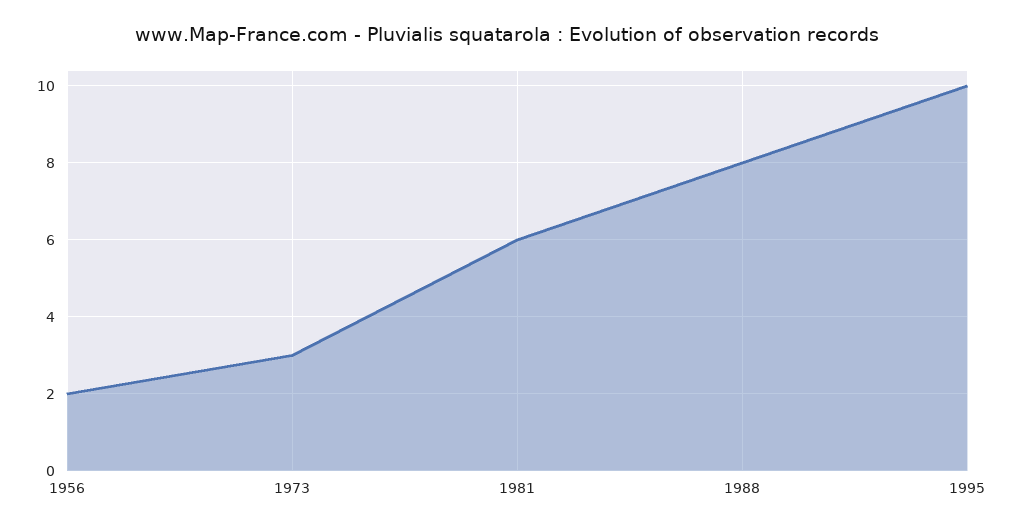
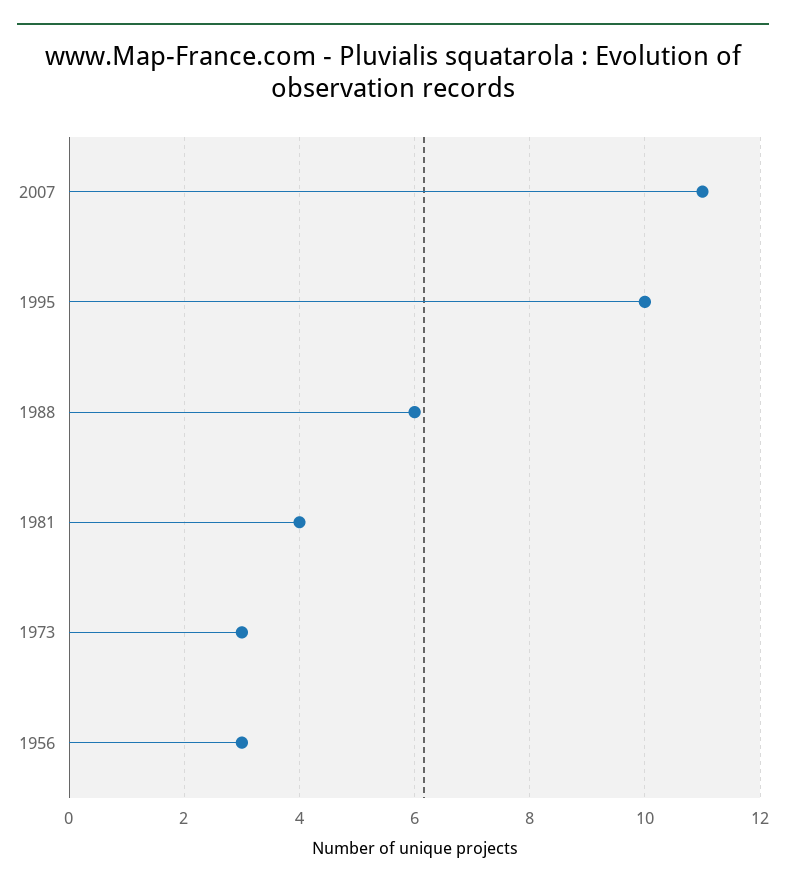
1956: 2 -> 3
1981: 6 -> 4
1988: 8 -> 6
2007: none -> 11

